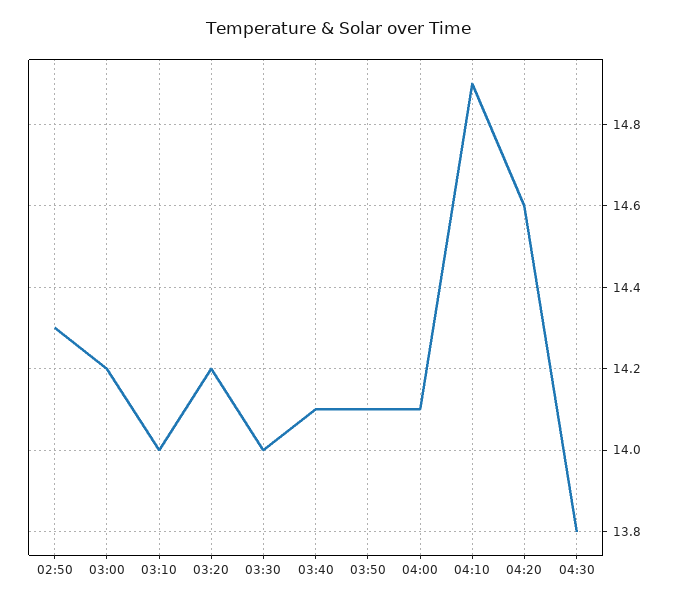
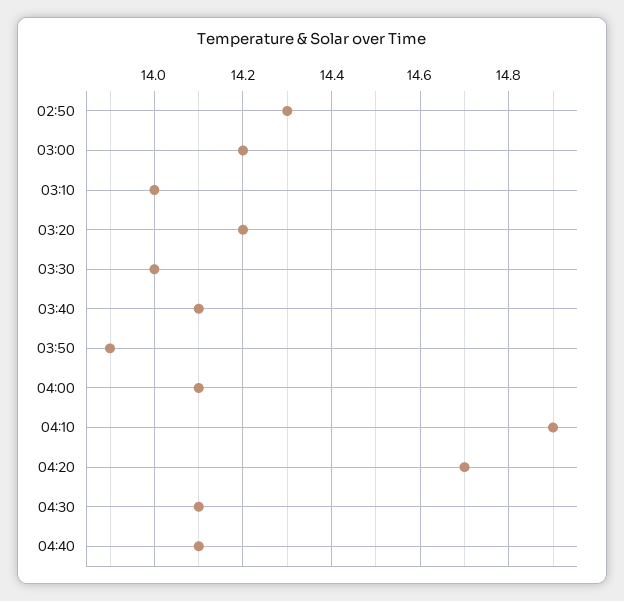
03:50: 14.1 -> 13.9
04:20: 14.6 -> 14.7
04:30: 13.8 -> 14.1
04:40: none -> 14.1

